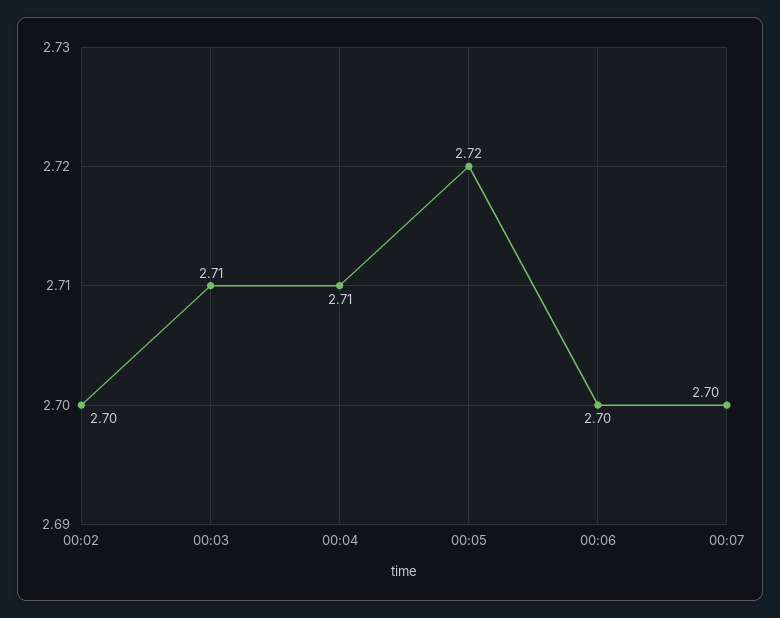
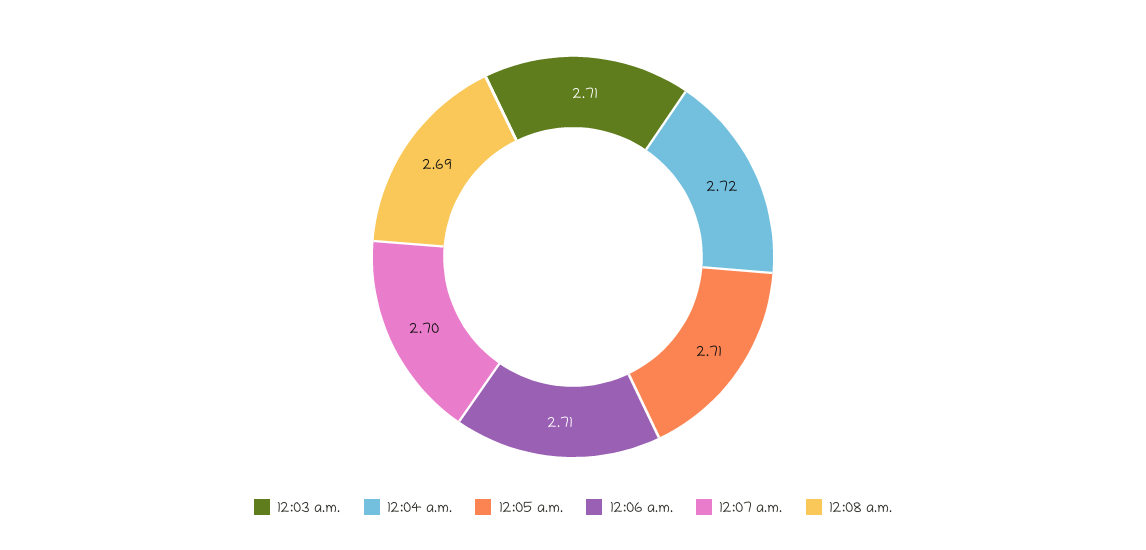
00:02: 2.7 -> none
00:04: 2.71 -> 2.72
00:05: 2.72 -> 2.71
00:06: 2.7 -> 2.71
12:08 a.m.: none -> 2.69

